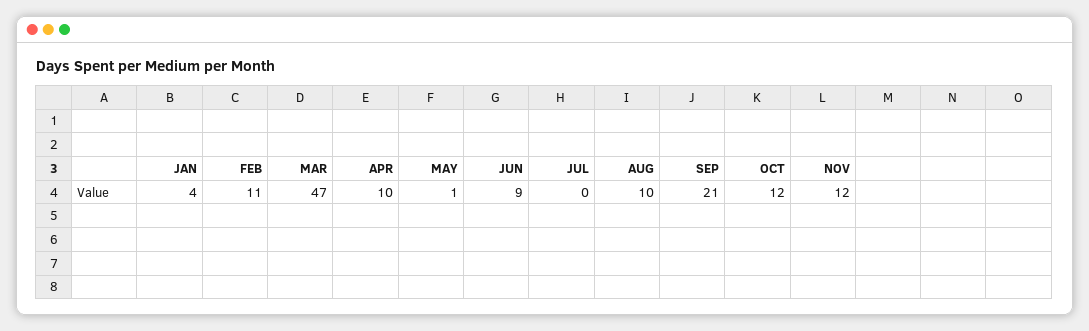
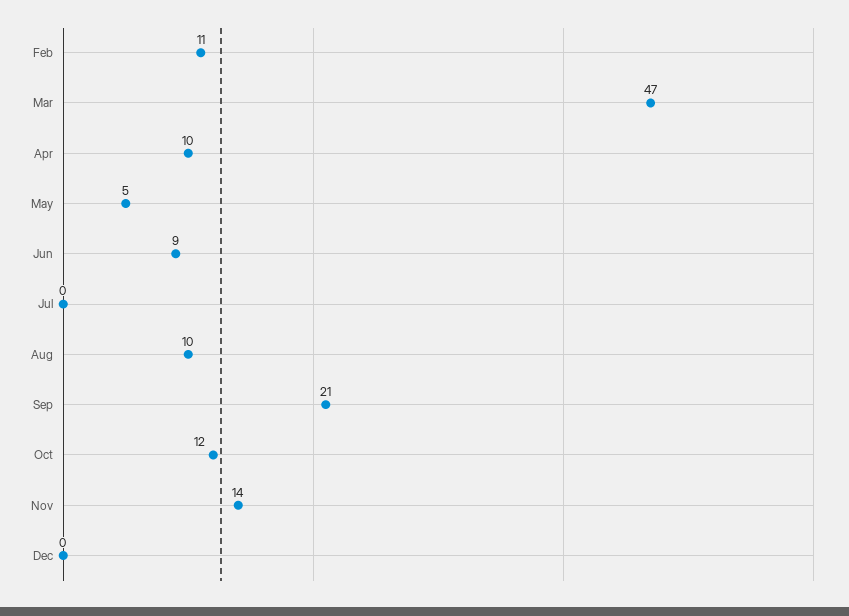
JAN: 4 -> none
MAY: 1 -> 5
NOV: 12 -> 14
Dec: none -> 0

